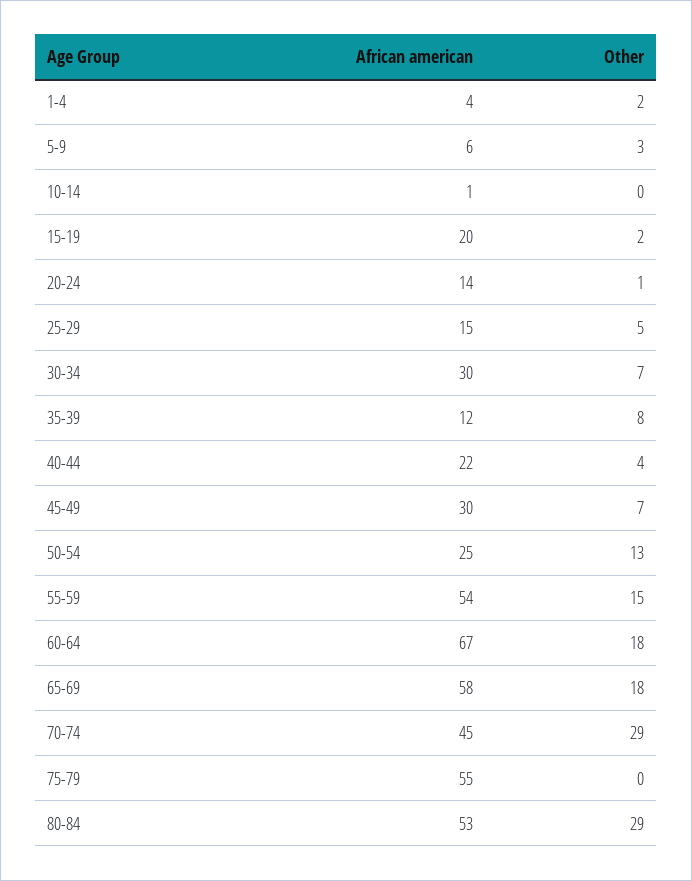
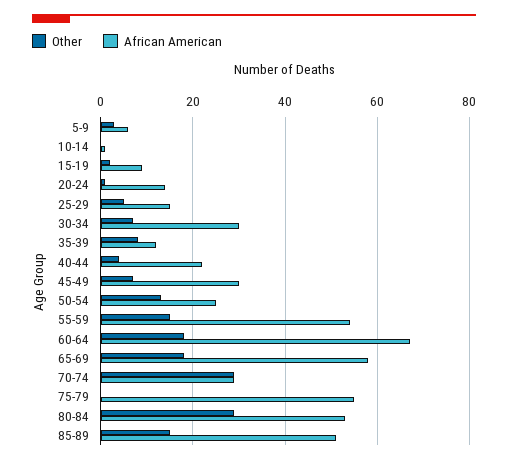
African american, 1-4: 4 -> none
Other, 1-4: 2 -> none
African american, 15-19: 20 -> 10
African american, 70-74: 45 -> 30
Other, 85-89: none -> 15
African american, 85-89: none -> 50

